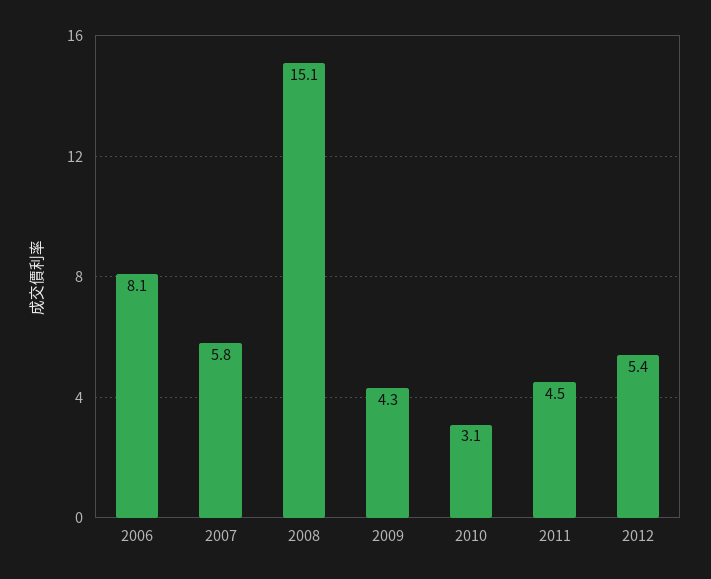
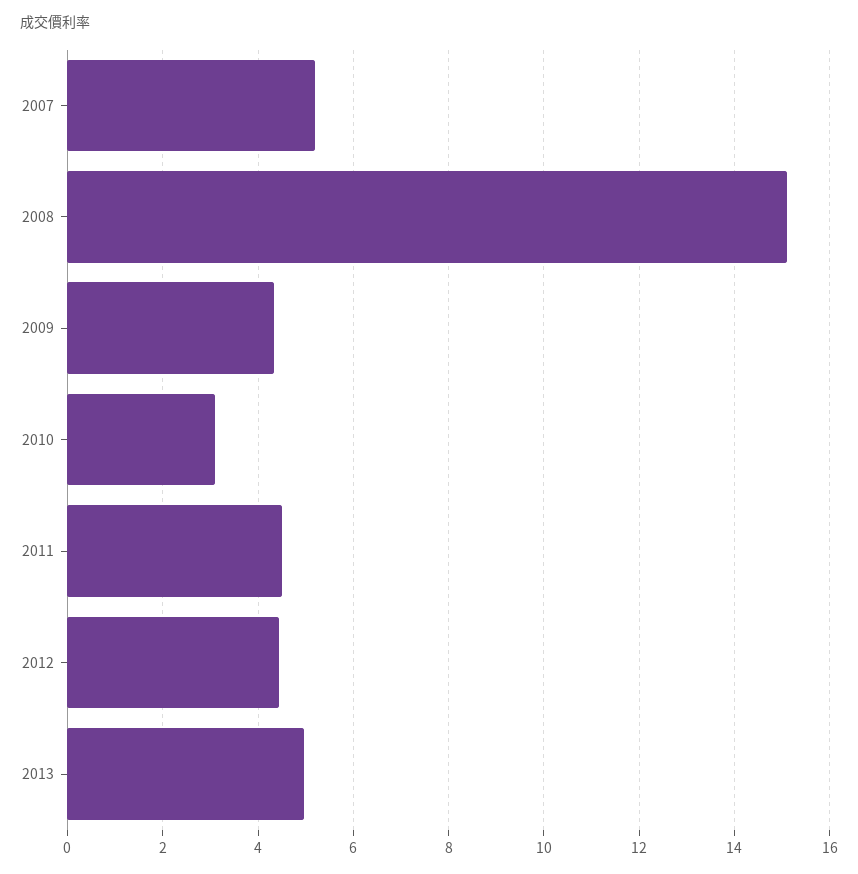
2006: 8.1 -> none
2007: 5.8 -> 5.2
2012: 5.4 -> 4.4
2013: none -> 5

